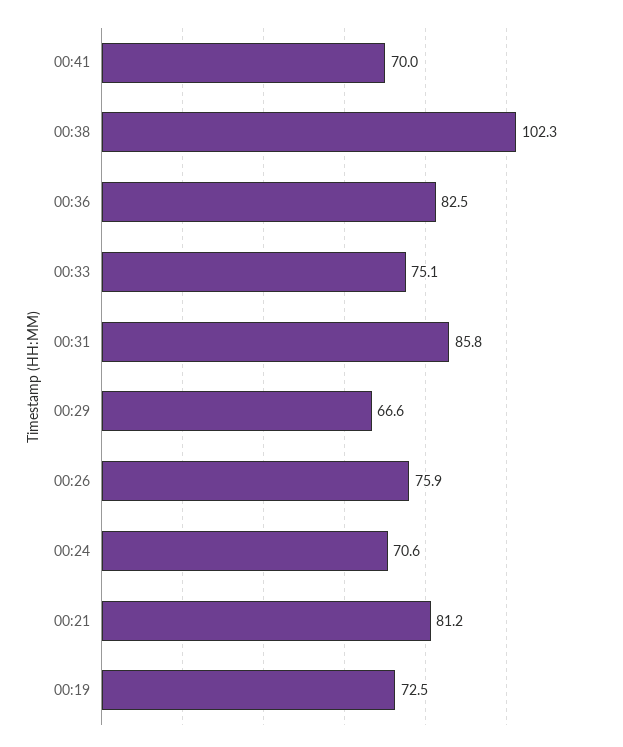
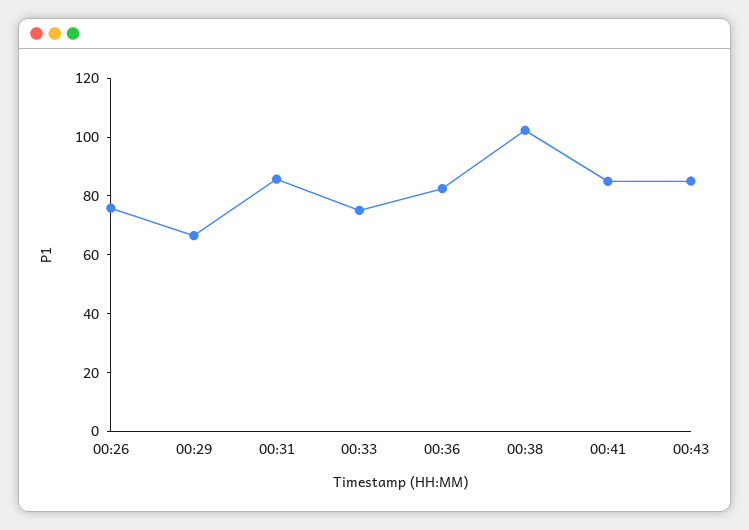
00:41: 70 -> 85
00:24: 70.6 -> none
00:21: 81.2 -> none
00:19: 72.5 -> none
00:43: none -> 85

